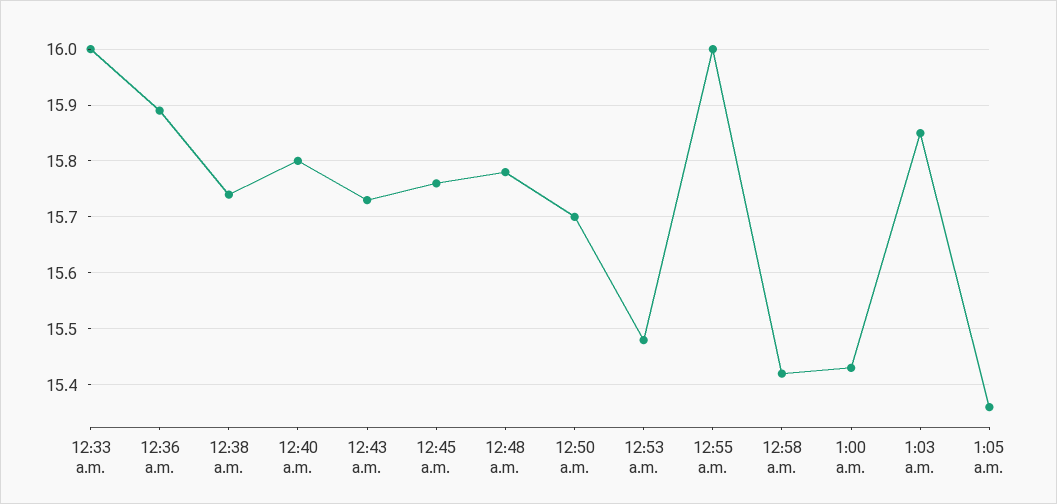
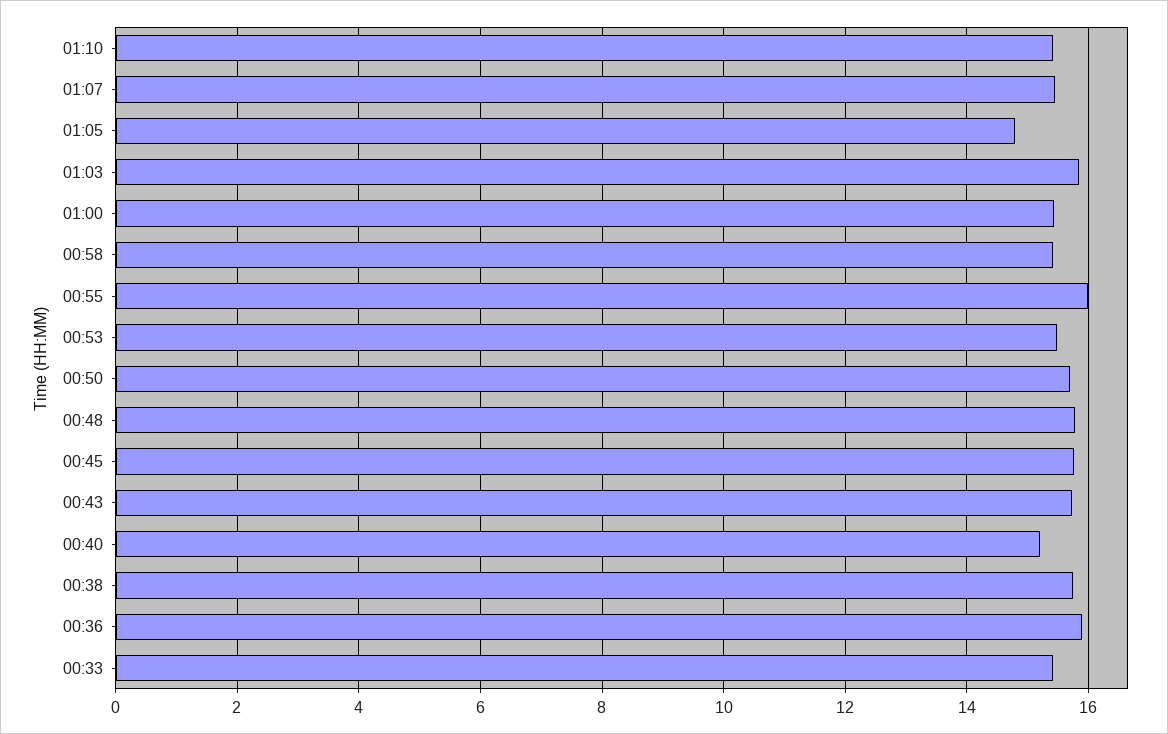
12:33 a.m.: 16 -> 15.4
12:40 a.m.: 15.8 -> 15.2
1:05 a.m.: 15.35 -> 14.8
01:10: none -> 15.4
01:07: none -> 15.4

